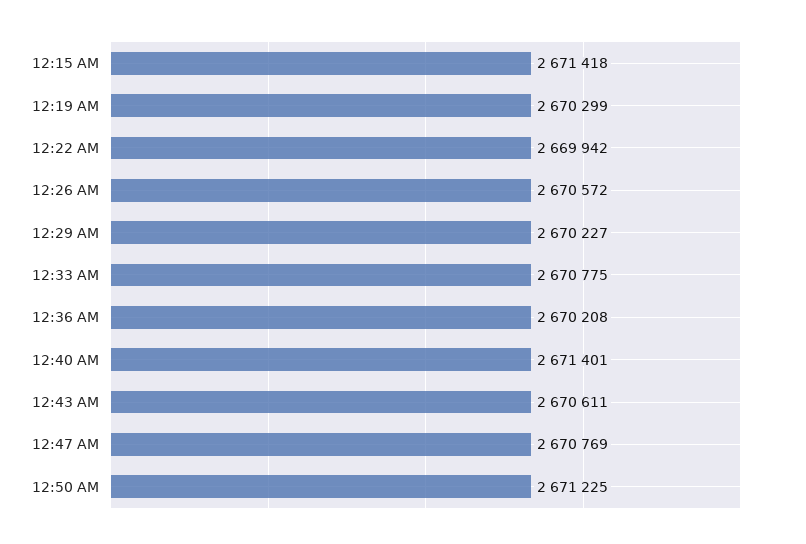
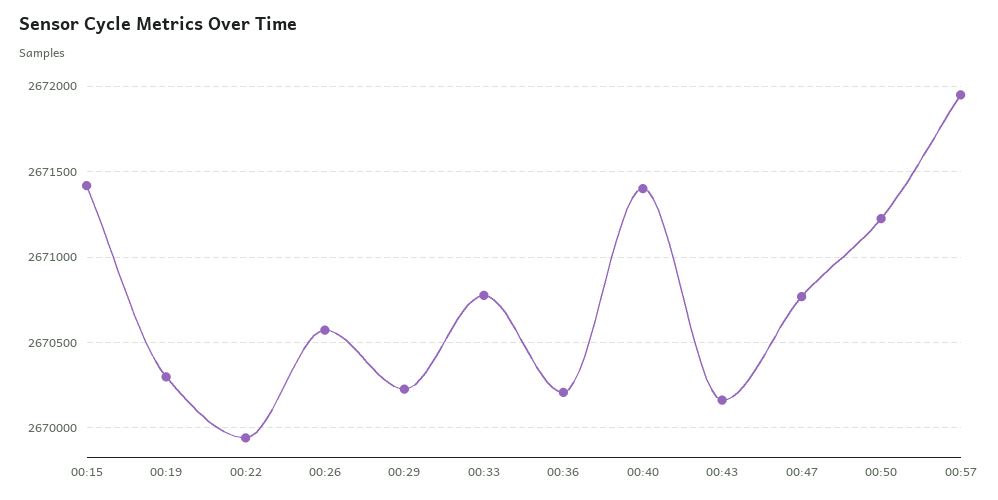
12:43 AM: 2670611 -> 2670150
00:57: none -> 2671950

